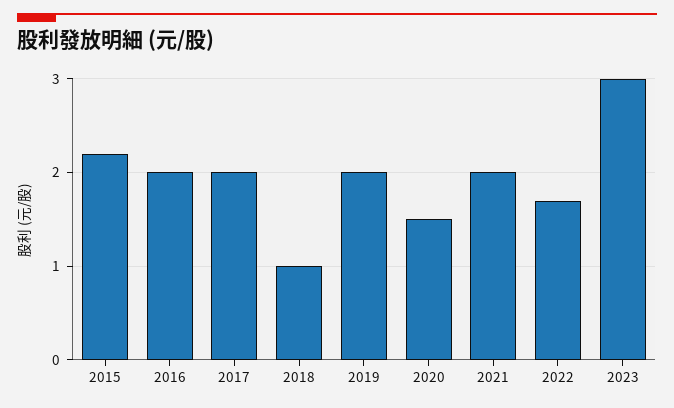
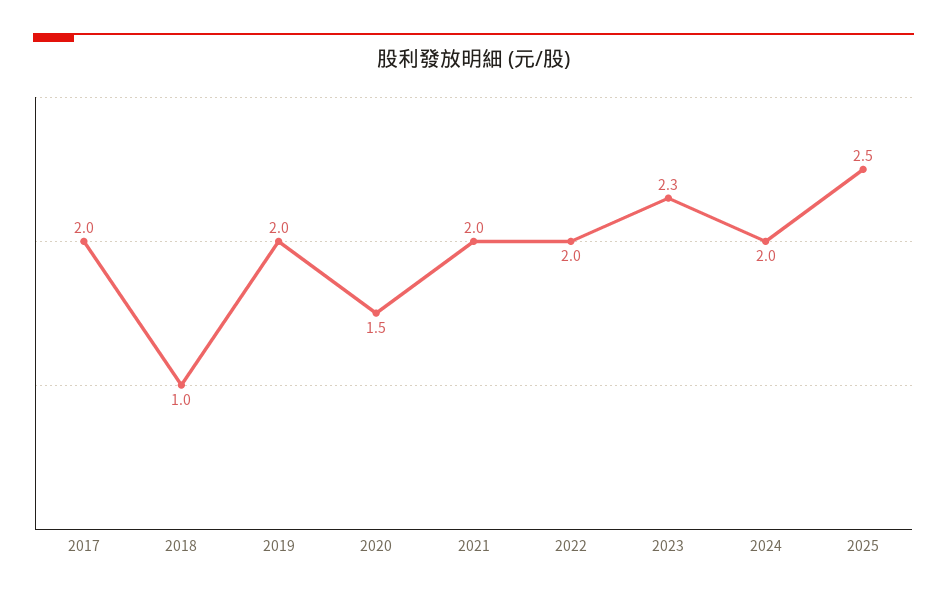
2015: 2.2 -> none
2016: 2 -> none
2022: 1.7 -> 2
2023: 3 -> 2.3
2024: none -> 2
2025: none -> 2.5

